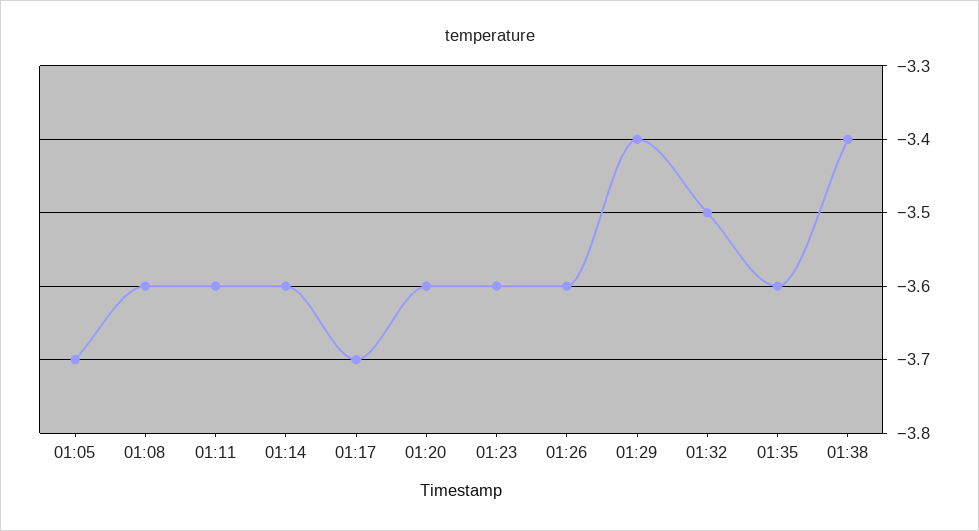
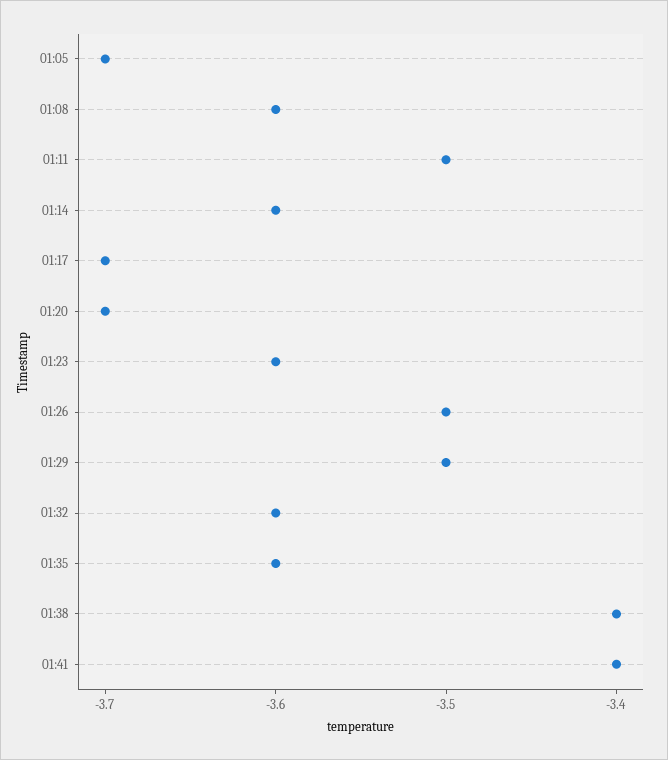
01:11: -3.6 -> -3.5
01:20: -3.6 -> -3.7
01:26: -3.6 -> -3.5
01:29: -3.4 -> -3.5
01:32: -3.5 -> -3.6
01:41: none -> -3.4

